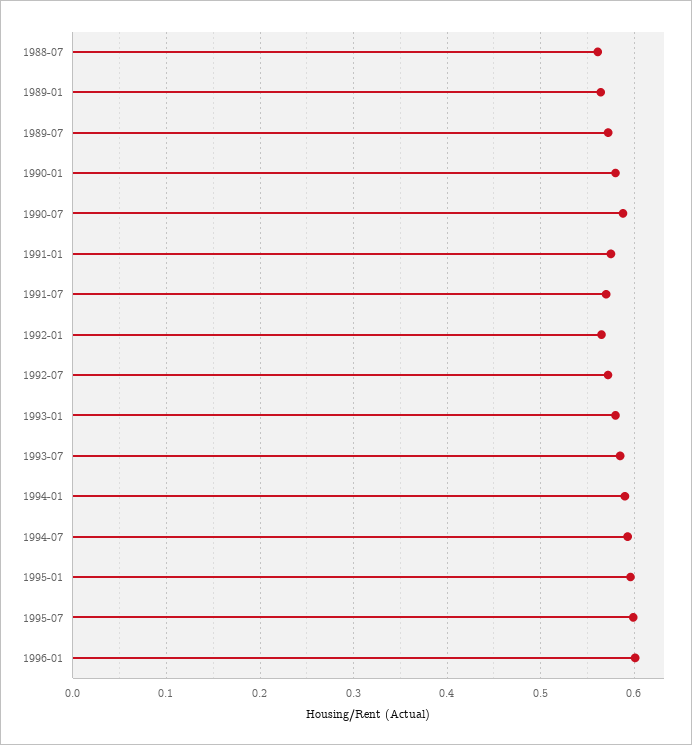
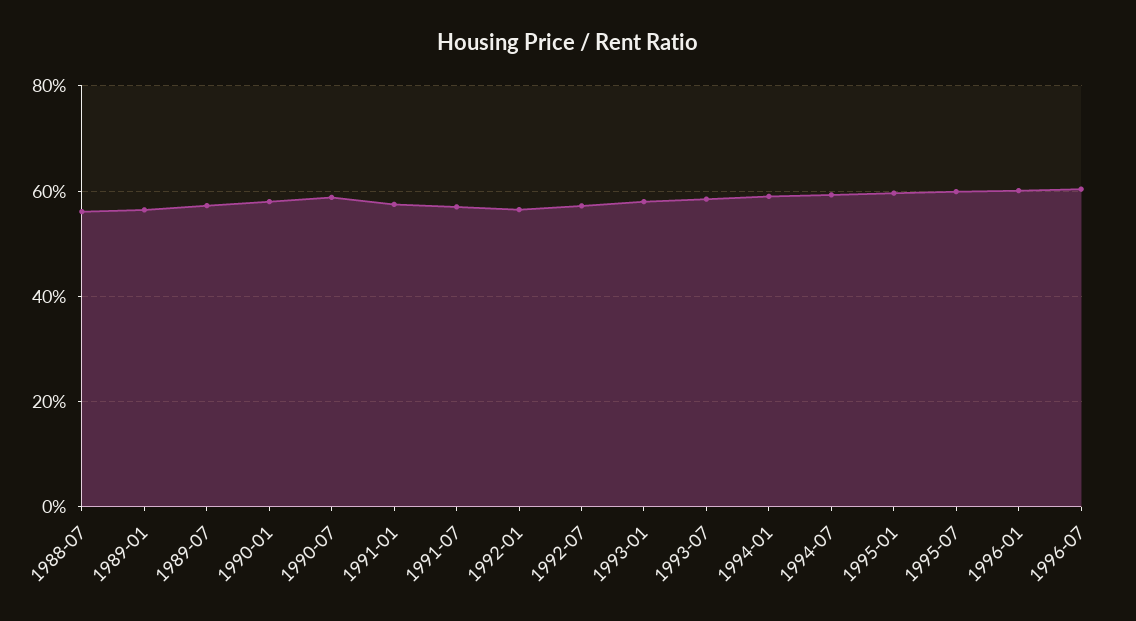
1996-07: none -> 0.6

